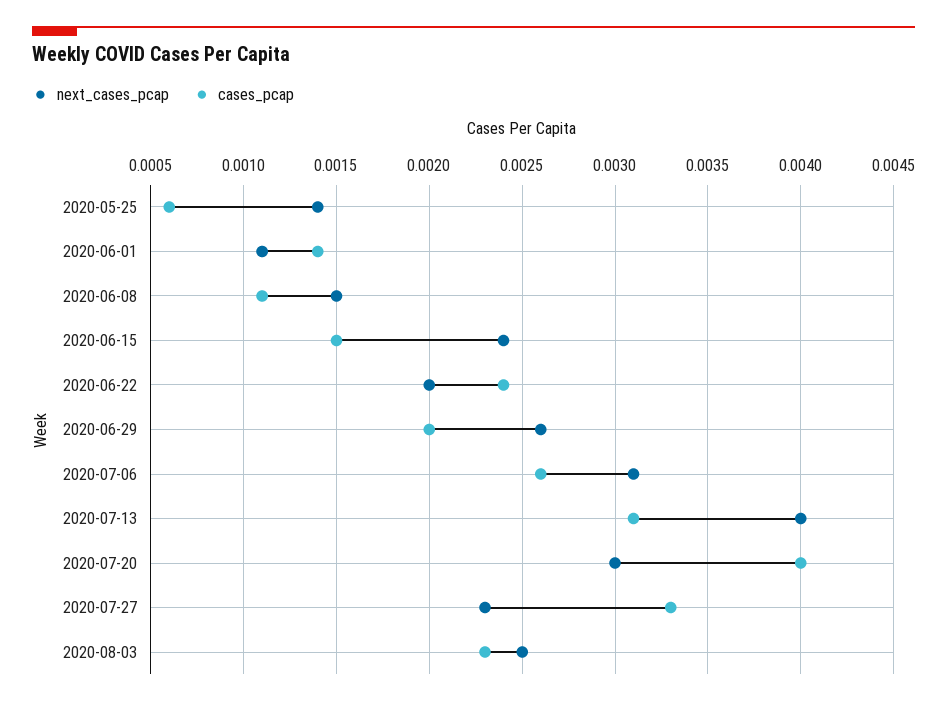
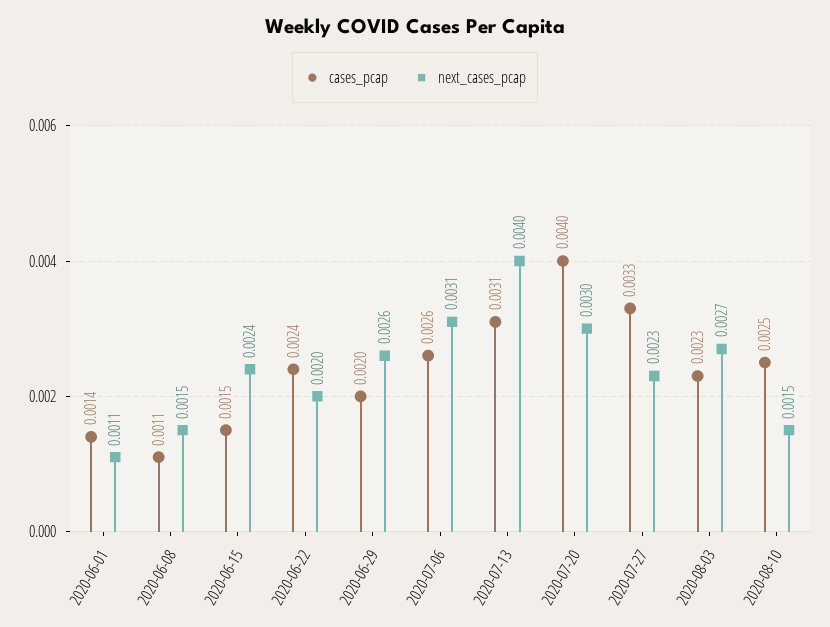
next_cases_pcap, 2020-05-25: 0.0014 -> none
cases_pcap, 2020-05-25: 0.0006 -> none
next_cases_pcap, 2020-08-03: 0.0025 -> 0.0027
cases_pcap, 2020-08-10: none -> 0.0025
next_cases_pcap, 2020-08-10: none -> 0.0015

